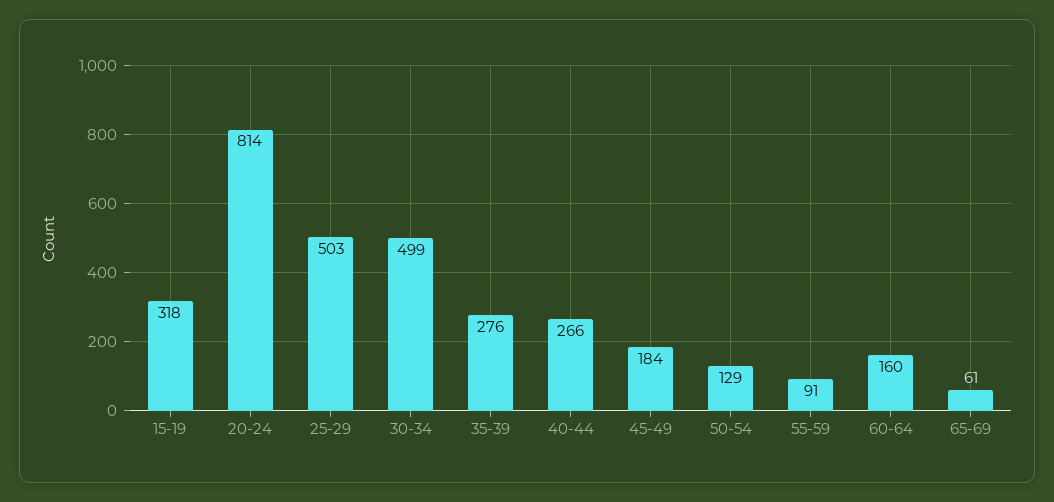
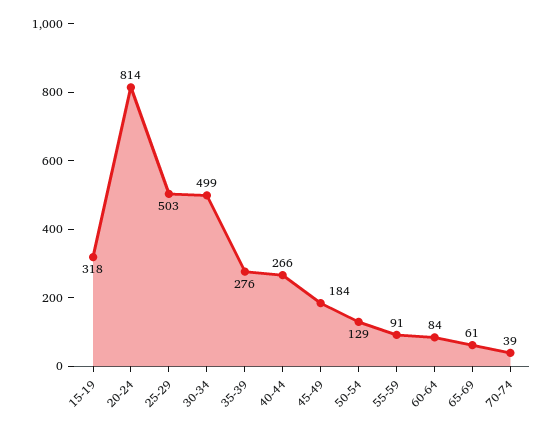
60-64: 160 -> 84
70-74: none -> 39

